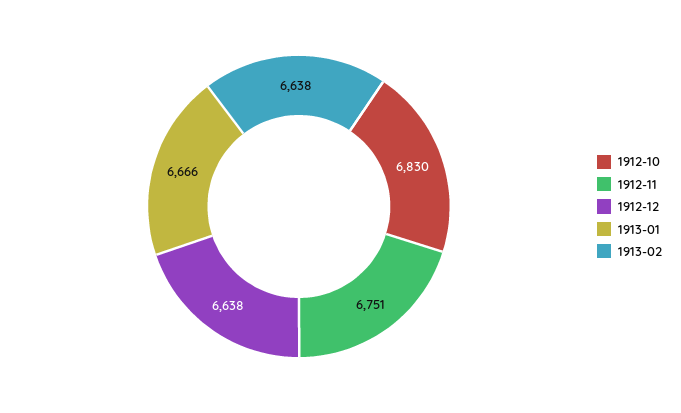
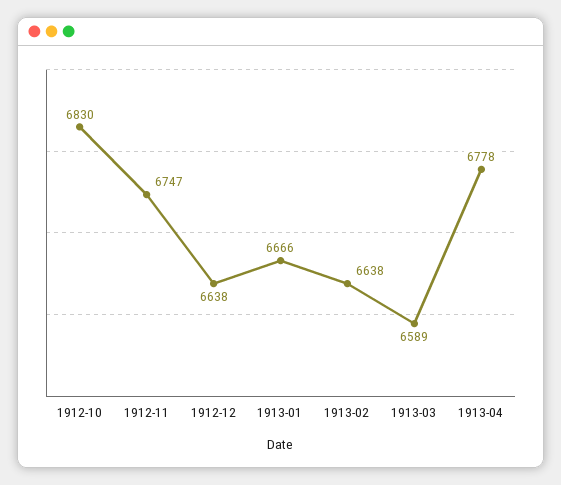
1912-11: 6751 -> 6747
1913-03: none -> 6589
1913-04: none -> 6778

